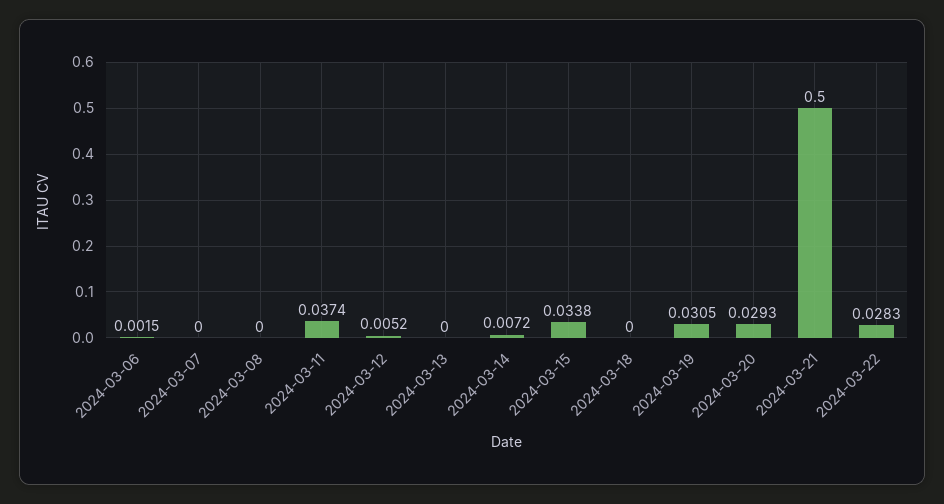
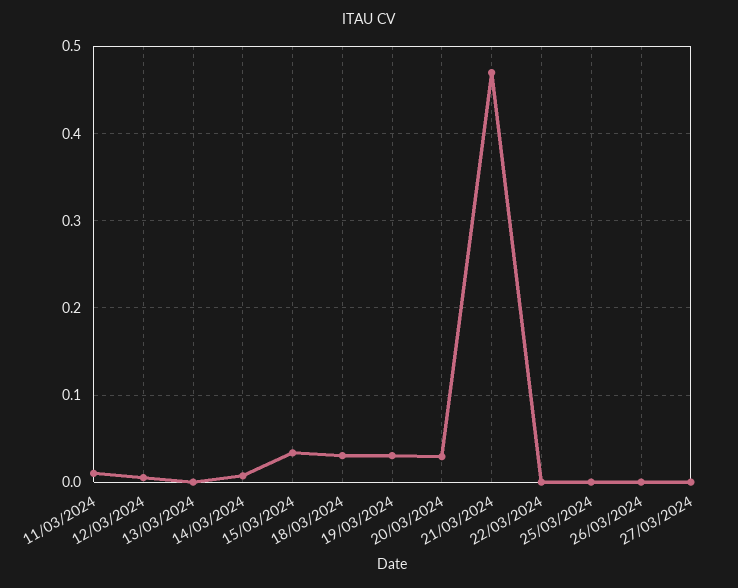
2024-03-06: 0.0015 -> none
2024-03-07: 0 -> none
2024-03-08: 0 -> none
2024-03-11: 0.0374 -> 0.01
2024-03-18: 0 -> 0.03
2024-03-21: 0.5 -> 0.47
2024-03-22: 0.0283 -> 0
25/03/2024: none -> 0
26/03/2024: none -> 0
27/03/2024: none -> 0

